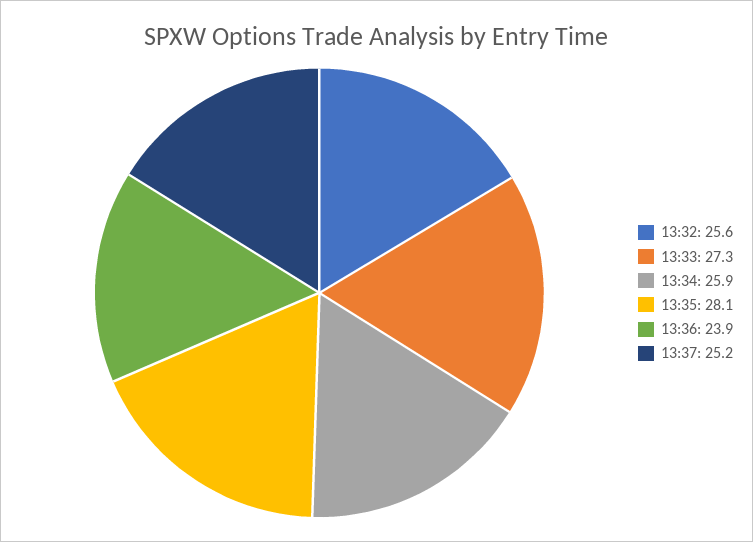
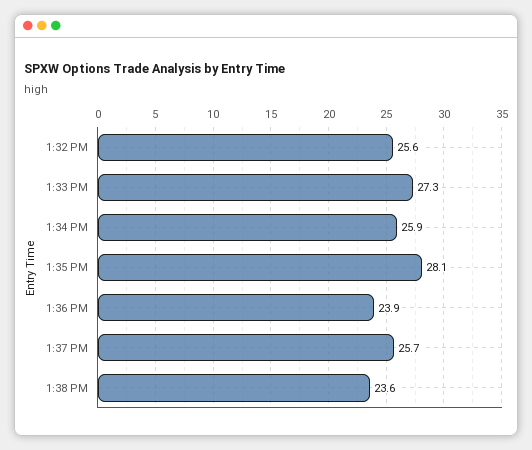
13:37: 25.2 -> 25.7
1:38 PM: none -> 23.6

